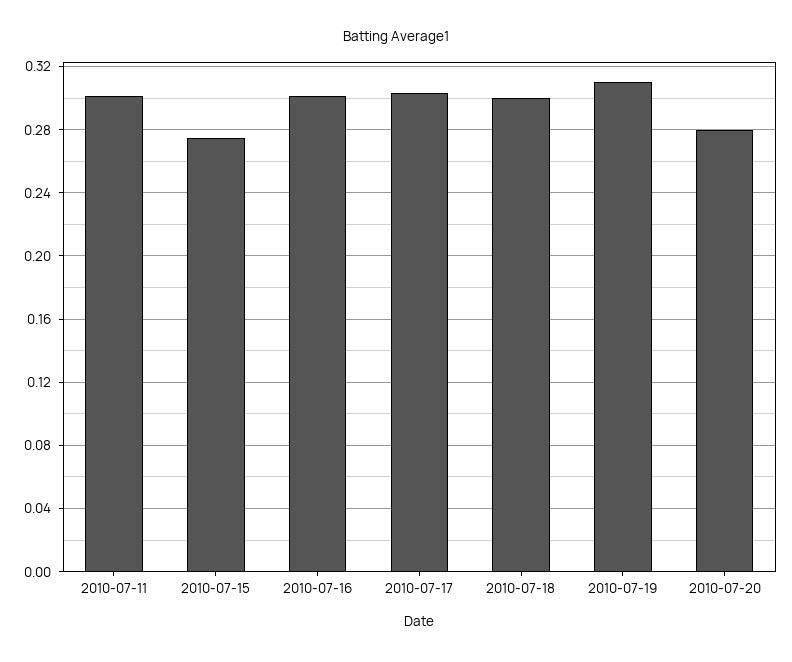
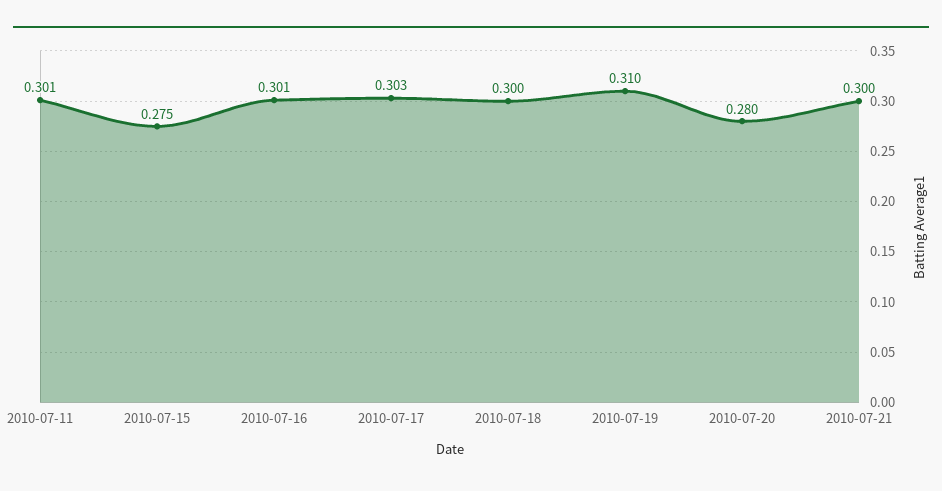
2010-07-21: none -> 0.3

